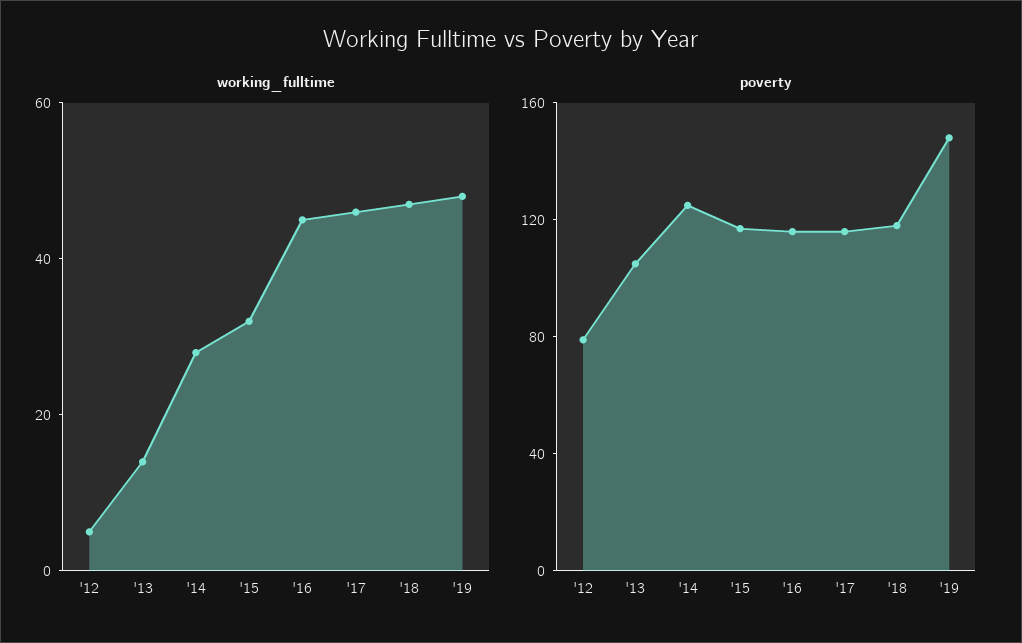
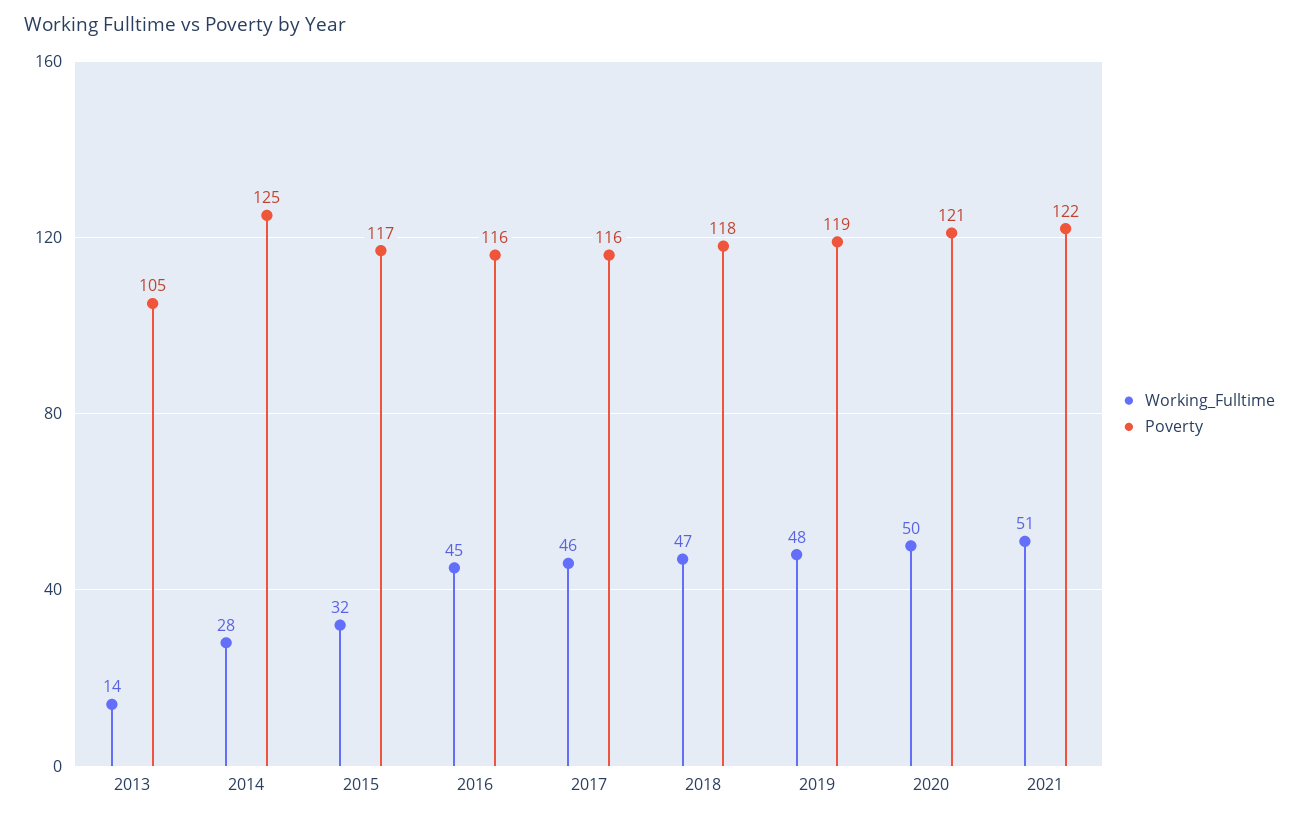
working_fulltime, '12: 5 -> none
poverty, '12: 80 -> none
poverty, '19: 150 -> 119
working_fulltime, 2020: none -> 50
poverty, 2020: none -> 121
working_fulltime, 2021: none -> 51
poverty, 2021: none -> 122

